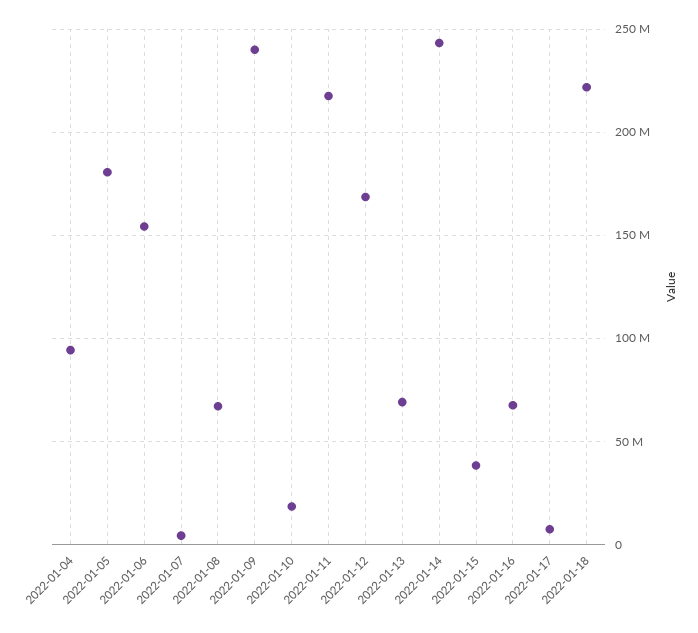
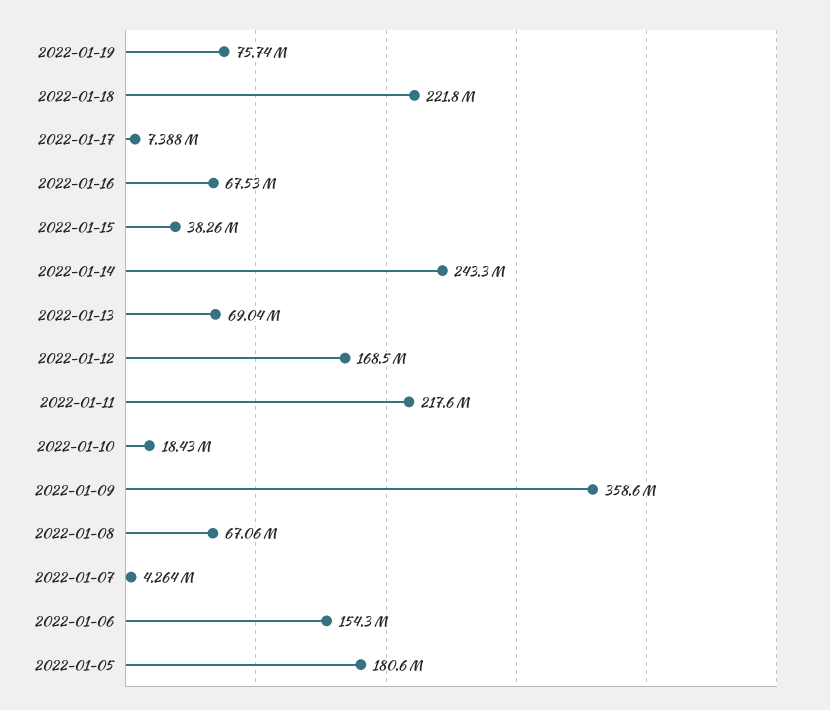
2022-01-04: 95000000 -> none
2022-01-09: 240000000 -> 358600000
2022-01-19: none -> 75740000

